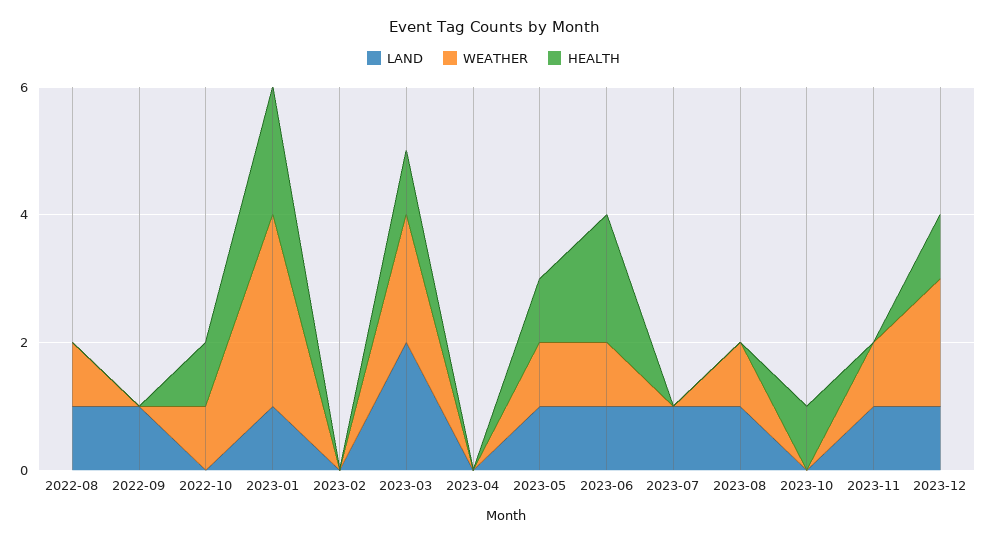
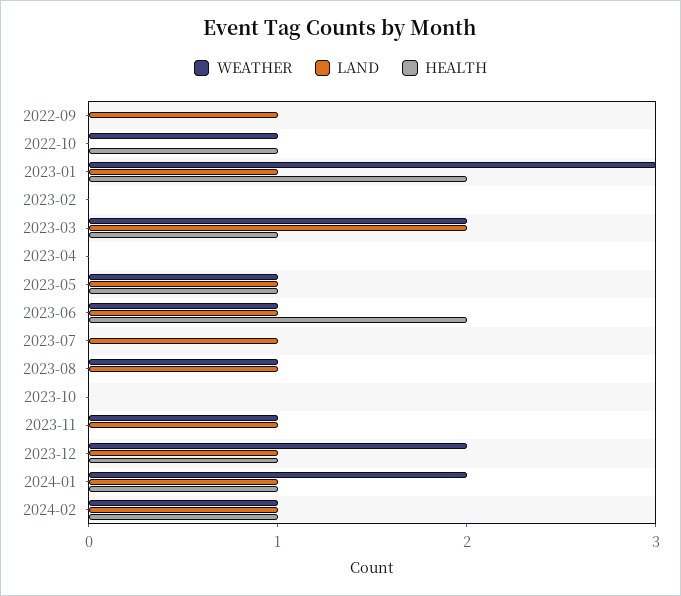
LAND, 2022-08: 1 -> none
WEATHER, 2022-08: 1 -> none
HEALTH, 2022-08: 0 -> none
HEALTH, 2023-10: 1 -> 0
WEATHER, 2024-01: none -> 2
LAND, 2024-01: none -> 1
HEALTH, 2024-01: none -> 1
WEATHER, 2024-02: none -> 1
LAND, 2024-02: none -> 1
HEALTH, 2024-02: none -> 1

